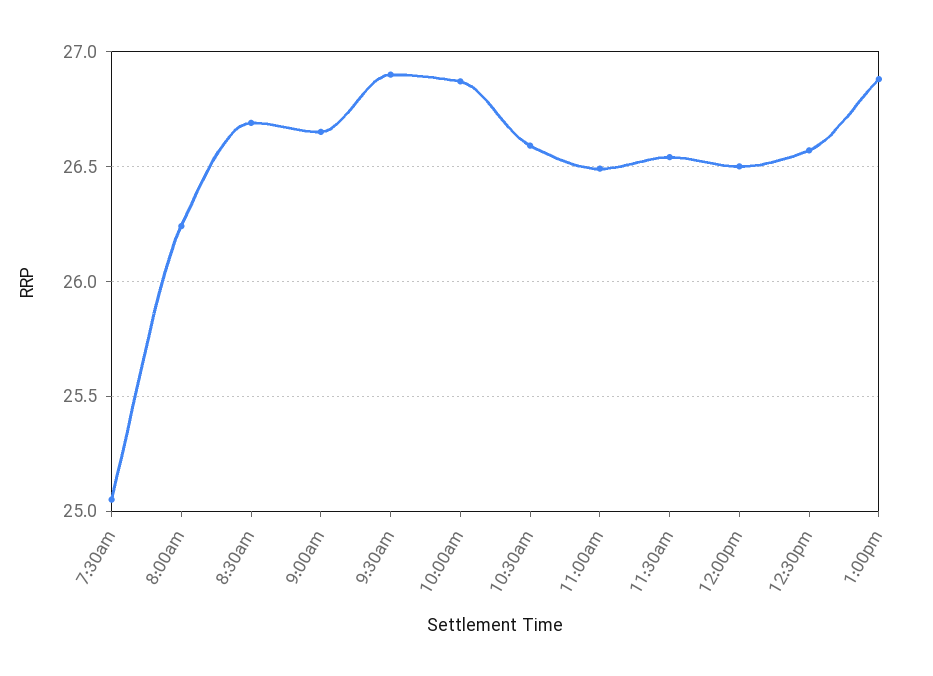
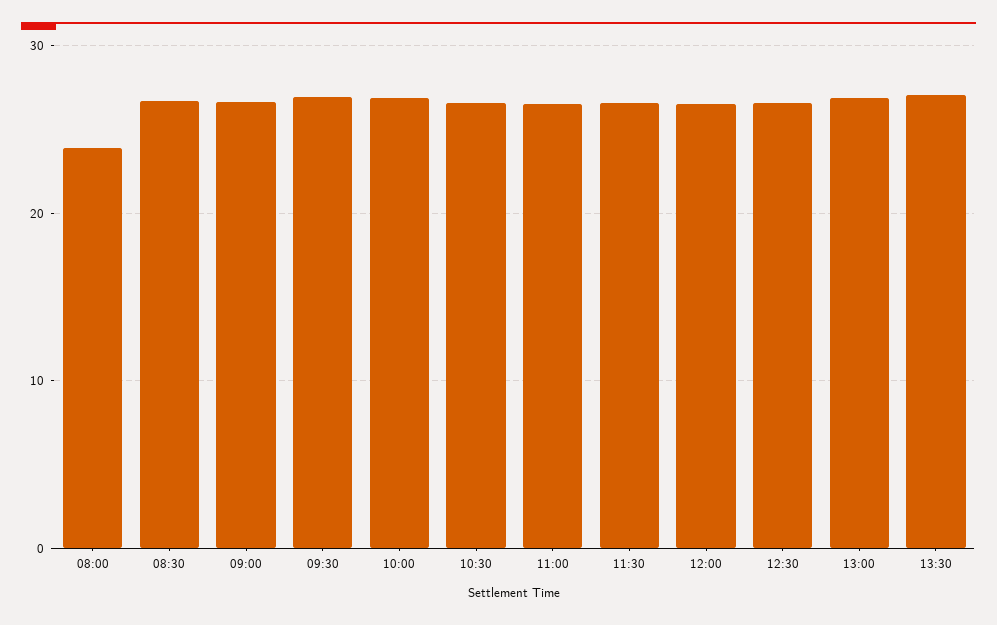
7:30am: 25.05 -> none
8:00am: 26.25 -> 24
13:30: none -> 27

